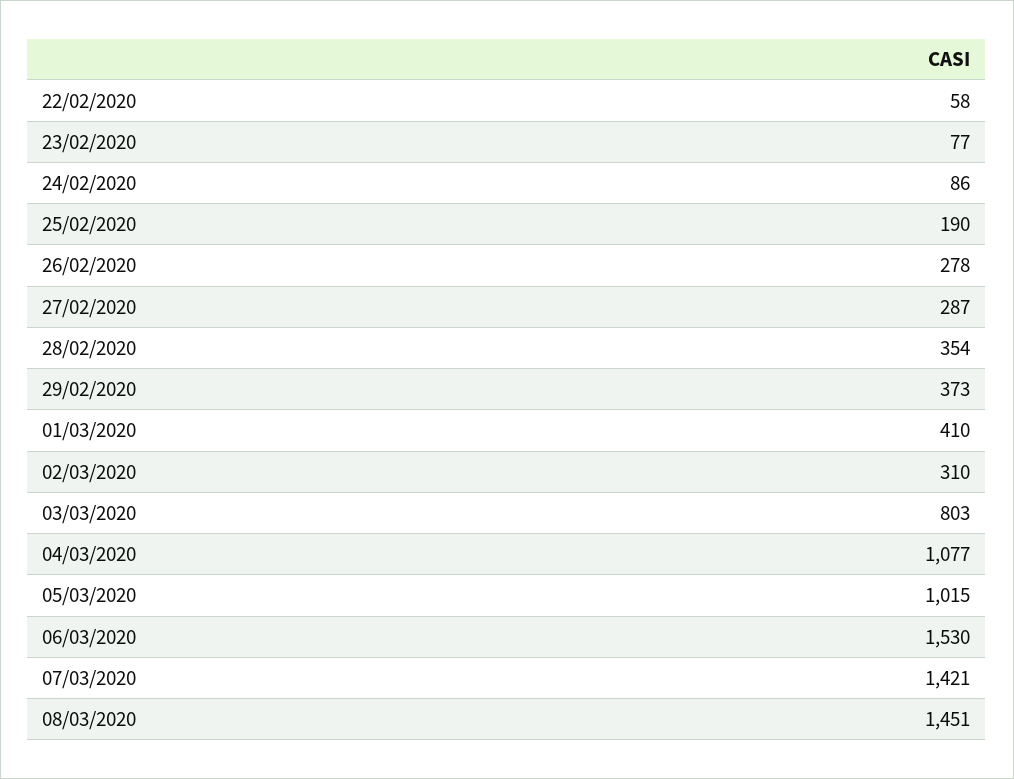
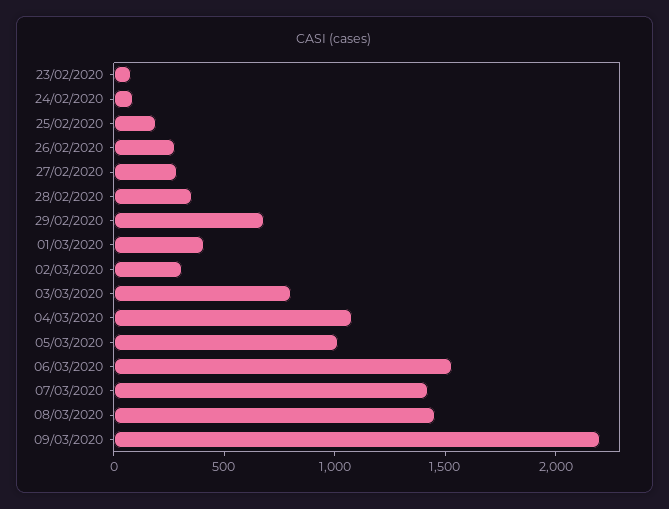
22/02/2020: 58 -> none
29/02/2020: 373 -> 700
09/03/2020: none -> 2200

